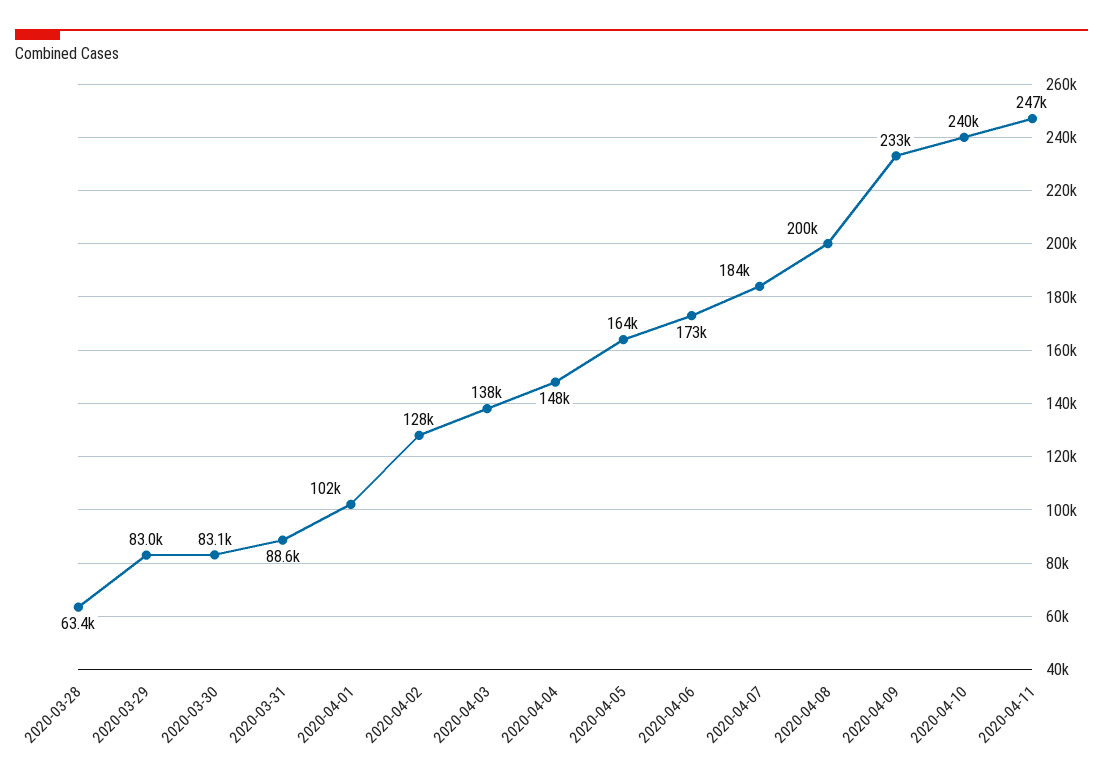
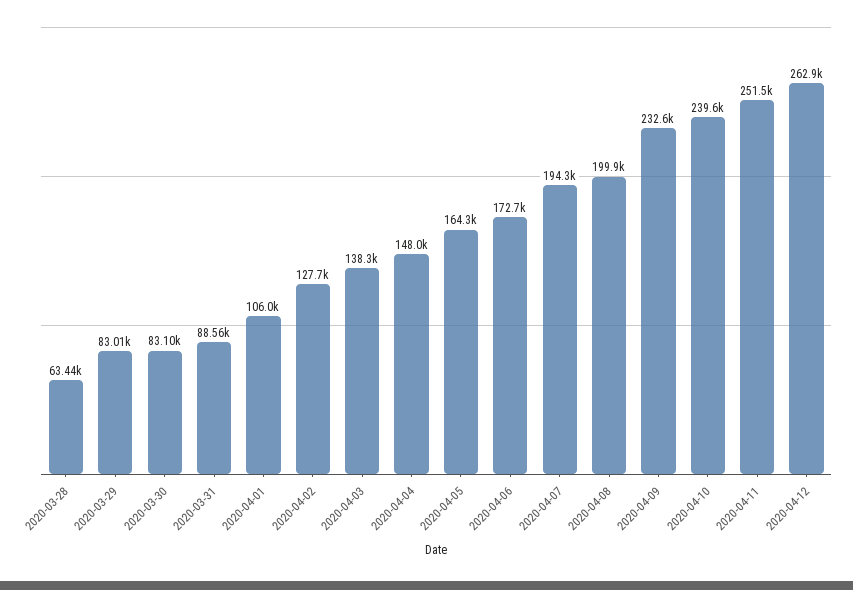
2020-04-01: 102000 -> 106000
2020-04-07: 184000 -> 194300
2020-04-11: 247000 -> 251500
2020-04-12: none -> 262900

